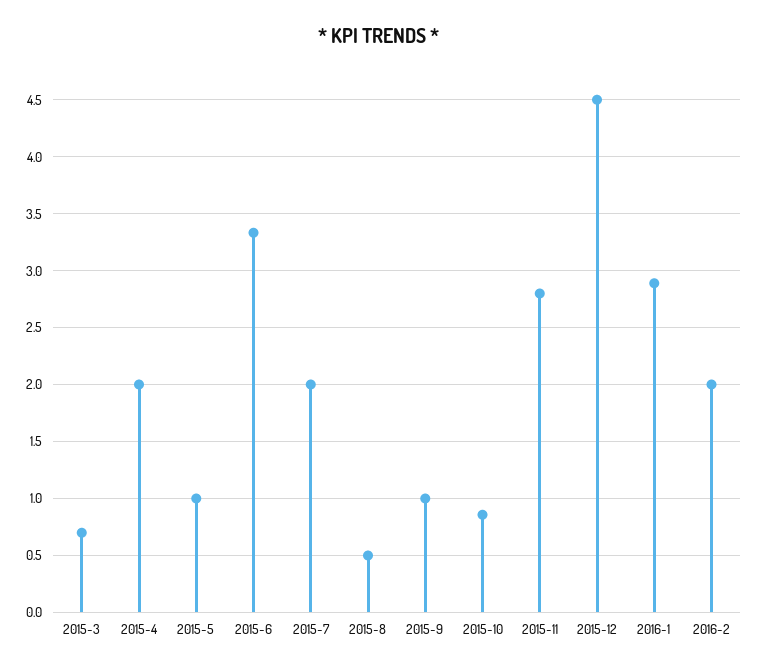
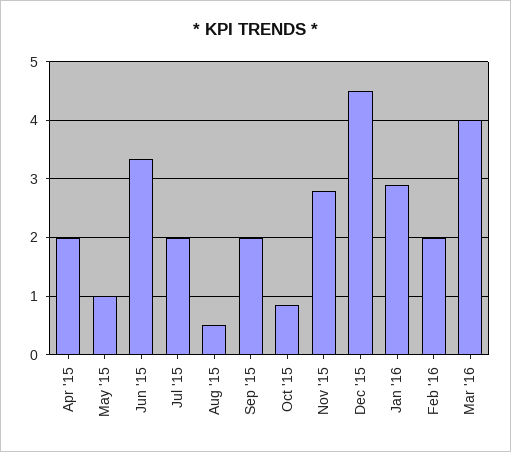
2015-3: 0.7 -> none
2015-9: 1 -> 2
Mar '16: none -> 4

